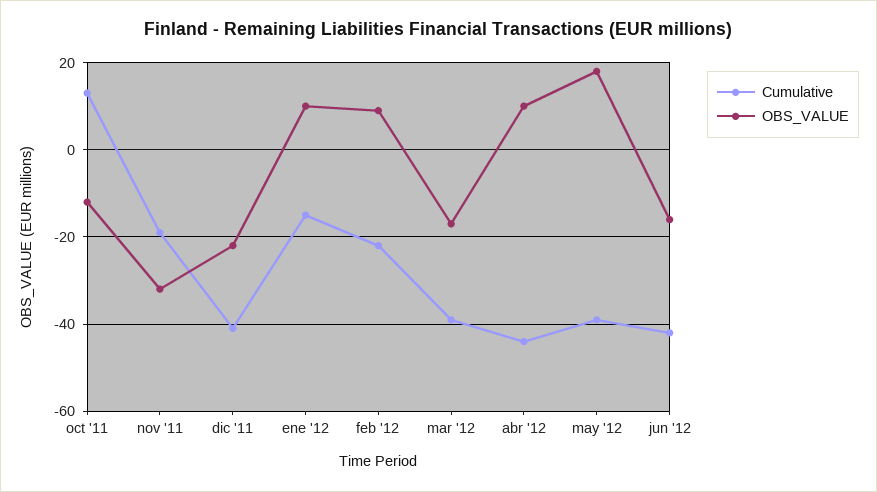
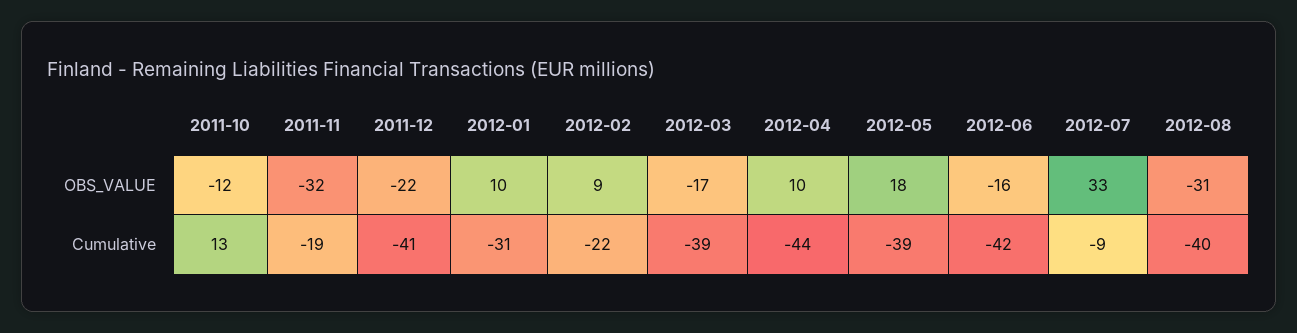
Cumulative, ene '12: -15 -> -31
OBS_VALUE, 2012-07: none -> 33
OBS_VALUE, 2012-08: none -> -31
Cumulative, 2012-07: none -> -9
Cumulative, 2012-08: none -> -40

